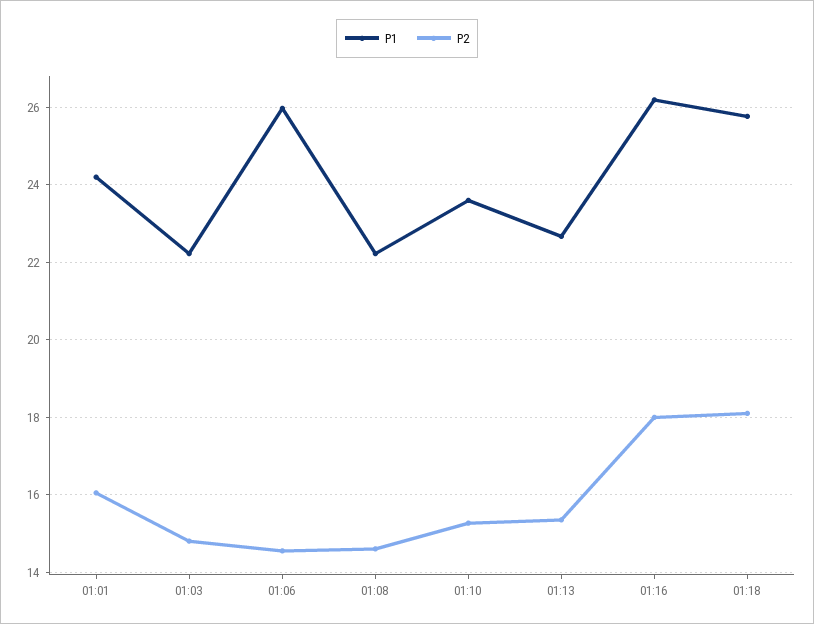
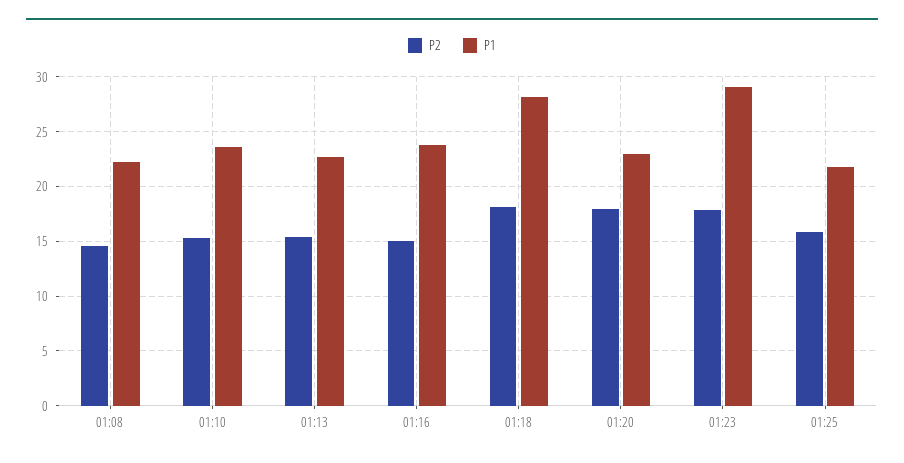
P1, 01:01: 24.2 -> none
P2, 01:01: 16 -> none
P1, 01:03: 22.2 -> none
P2, 01:03: 14.8 -> none
P1, 01:06: 26 -> none
P2, 01:06: 14.6 -> none
P1, 01:16: 26.2 -> 24
P2, 01:16: 18 -> 15
P1, 01:18: 25.8 -> 28
P2, 01:20: none -> 18
P1, 01:20: none -> 23
P2, 01:23: none -> 18
P1, 01:23: none -> 29
P2, 01:25: none -> 16
P1, 01:25: none -> 22

